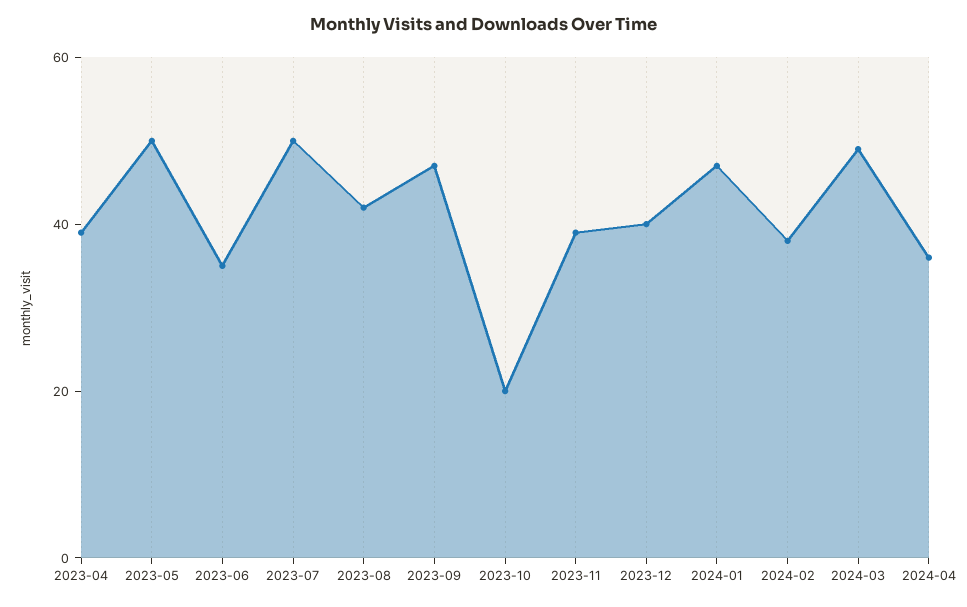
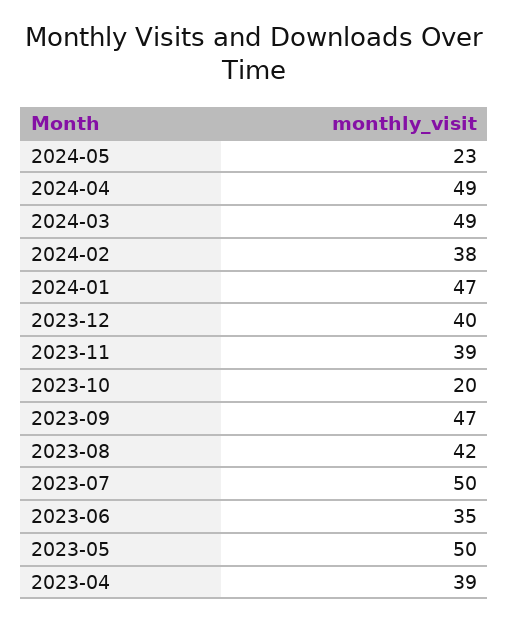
2024-04: 35 -> 49
2024-05: none -> 23

